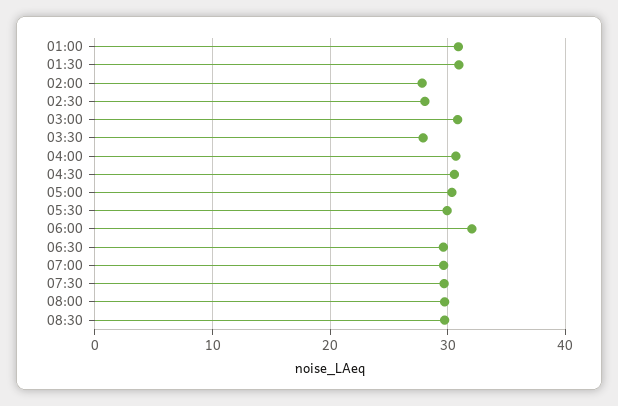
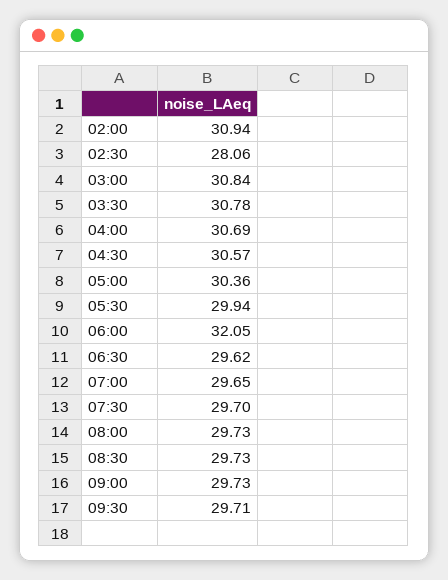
01:00: 31 -> none
01:30: 31 -> none
02:00: 28 -> 30.94
03:30: 28 -> 30.78
09:00: none -> 29.73
09:30: none -> 29.71

